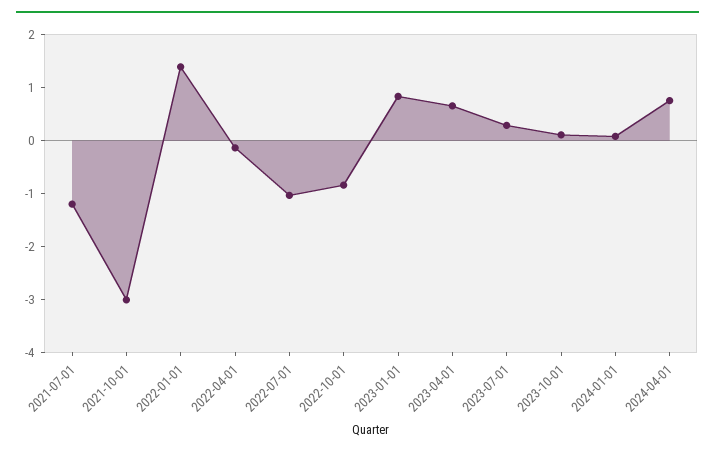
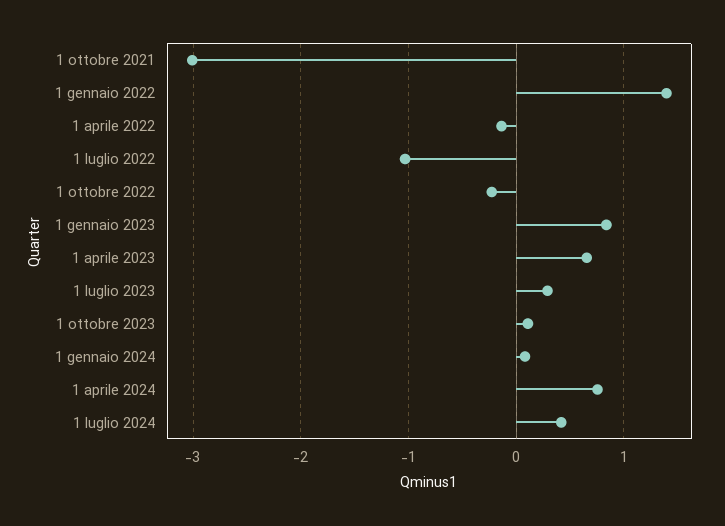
2021-07-01: -1.2 -> none
2022-10-01: -0.8 -> -0.2
1 luglio 2024: none -> 0.4

